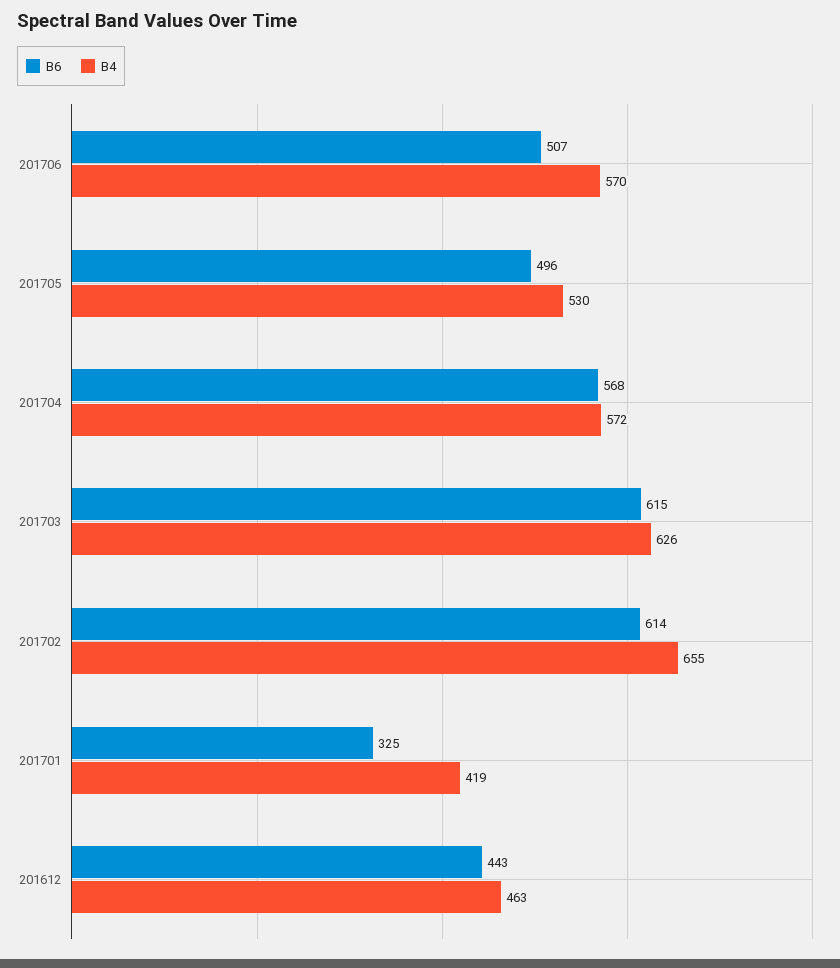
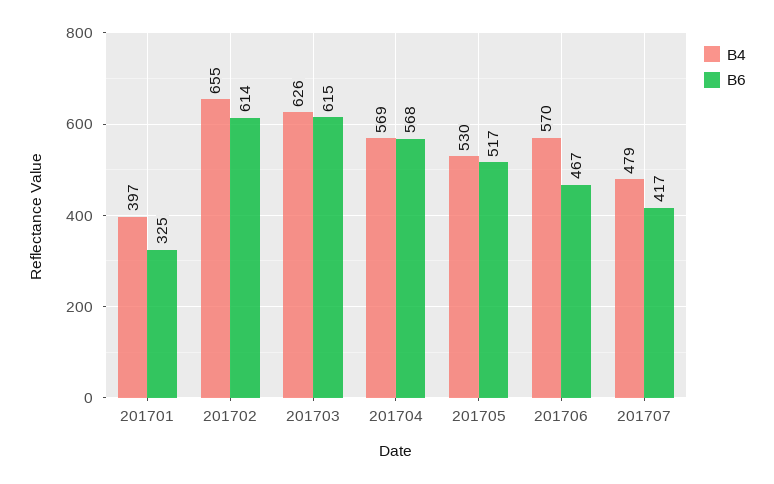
B6, 201706: 507 -> 467
B6, 201705: 496 -> 517
B4, 201704: 572 -> 569
B4, 201701: 419 -> 397
B6, 201612: 443 -> none
B4, 201612: 463 -> none
B4, 201707: none -> 479
B6, 201707: none -> 417

